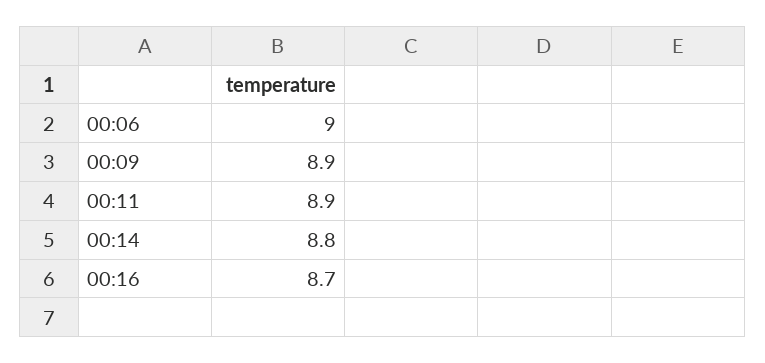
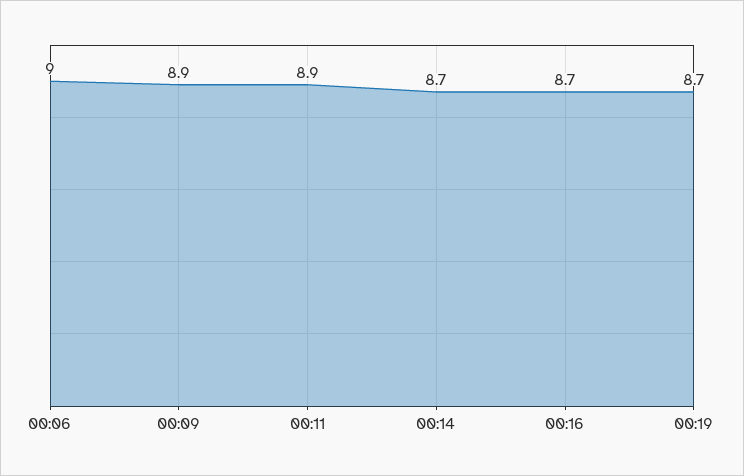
00:14: 8.8 -> 8.7
00:19: none -> 8.7

